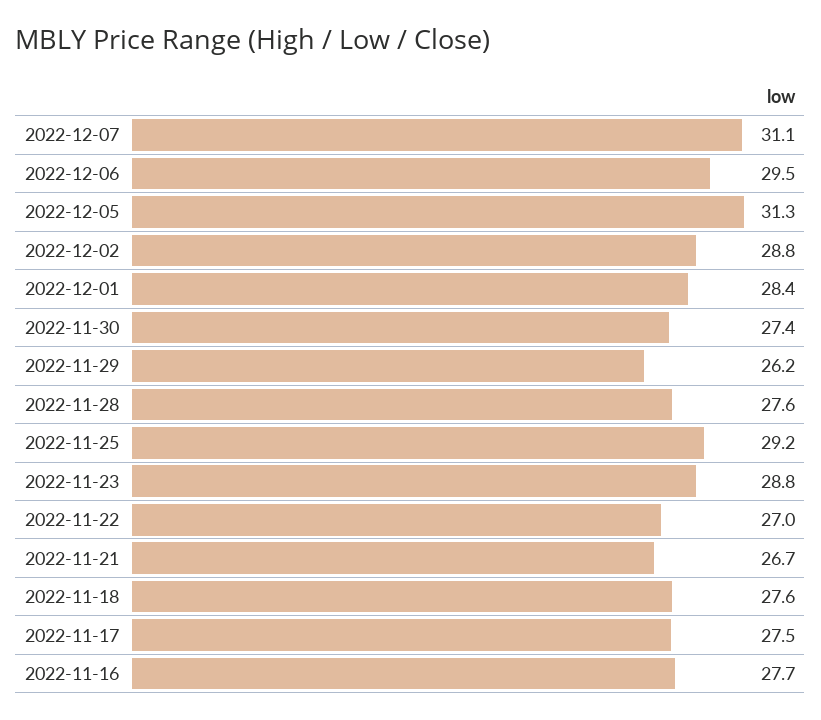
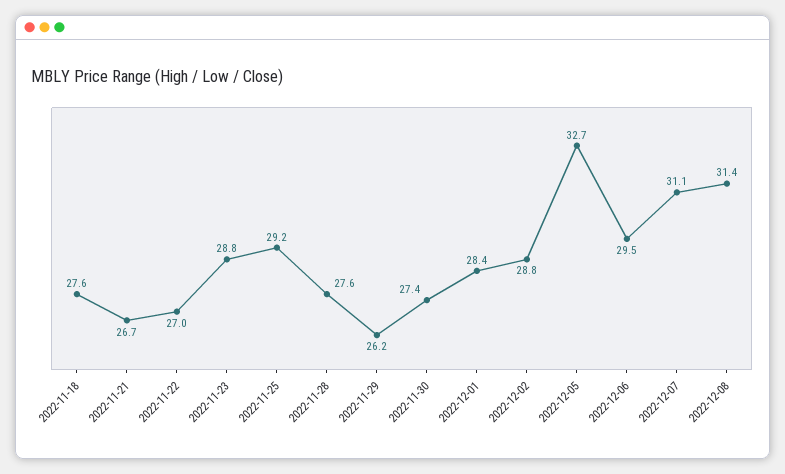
2022-12-05: 31.3 -> 32.7
2022-11-17: 27.5 -> none
2022-11-16: 27.7 -> none
2022-12-08: none -> 31.4

